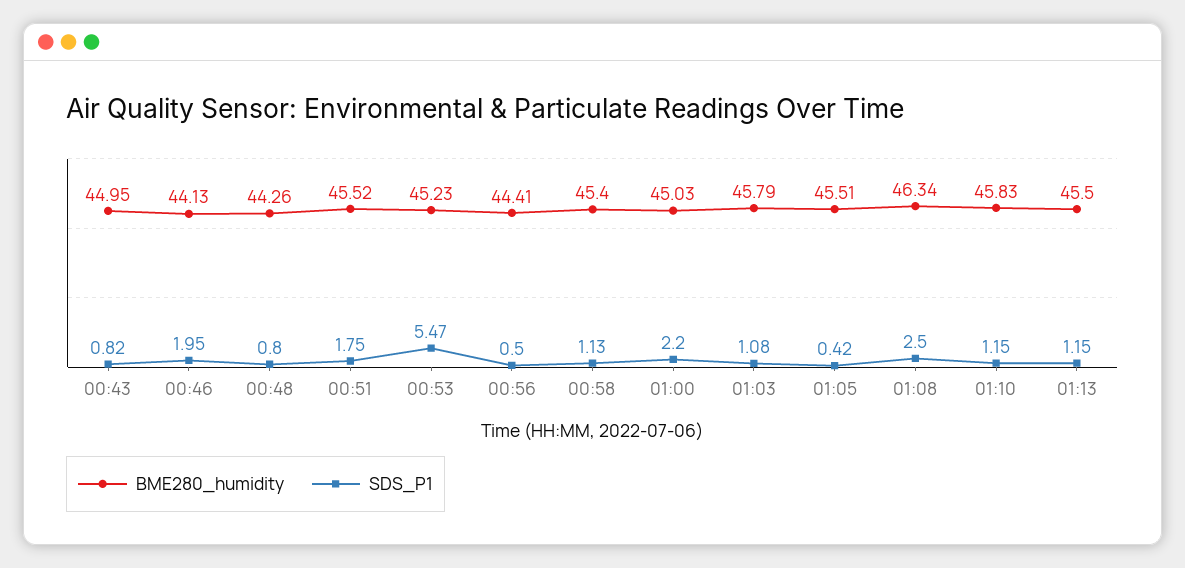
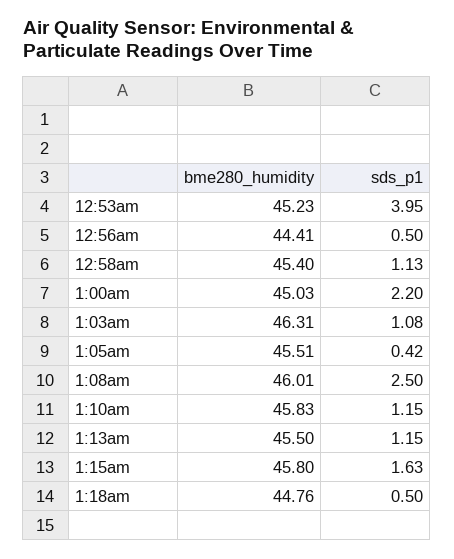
BME280_humidity, 00:43: 44.95 -> none
SDS_P1, 00:43: 0.82 -> none
BME280_humidity, 00:46: 44.13 -> none
SDS_P1, 00:46: 1.95 -> none
BME280_humidity, 00:48: 44.26 -> none
SDS_P1, 00:48: 0.8 -> none
BME280_humidity, 00:51: 45.52 -> none
SDS_P1, 00:51: 1.75 -> none
SDS_P1, 00:53: 5.47 -> 3.95
BME280_humidity, 01:03: 45.79 -> 46.31
BME280_humidity, 01:08: 46.34 -> 46.01
BME280_humidity, 1:15am: none -> 45.8
SDS_P1, 1:15am: none -> 1.63
BME280_humidity, 1:18am: none -> 44.76
SDS_P1, 1:18am: none -> 0.5

